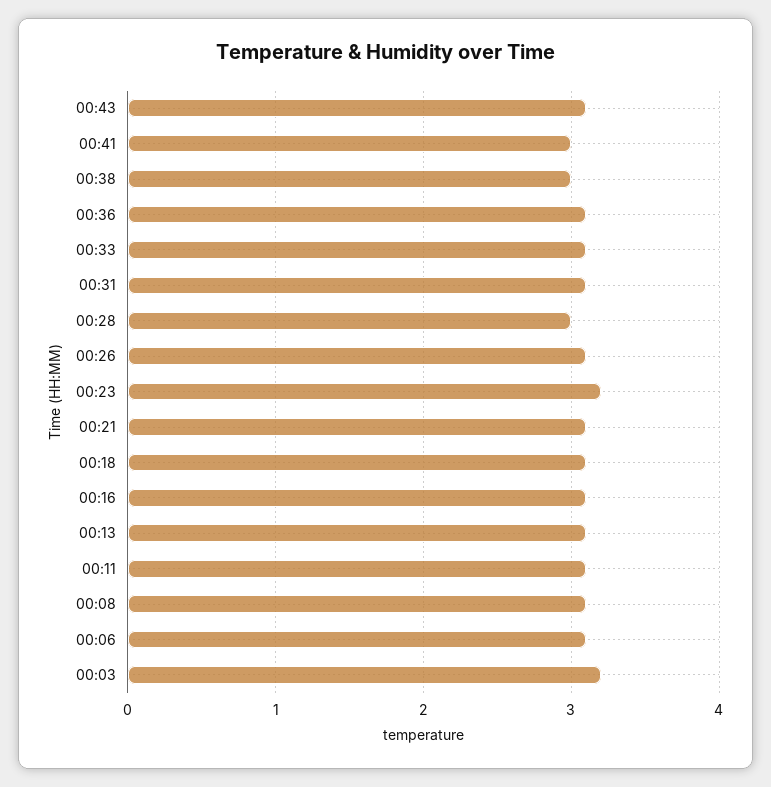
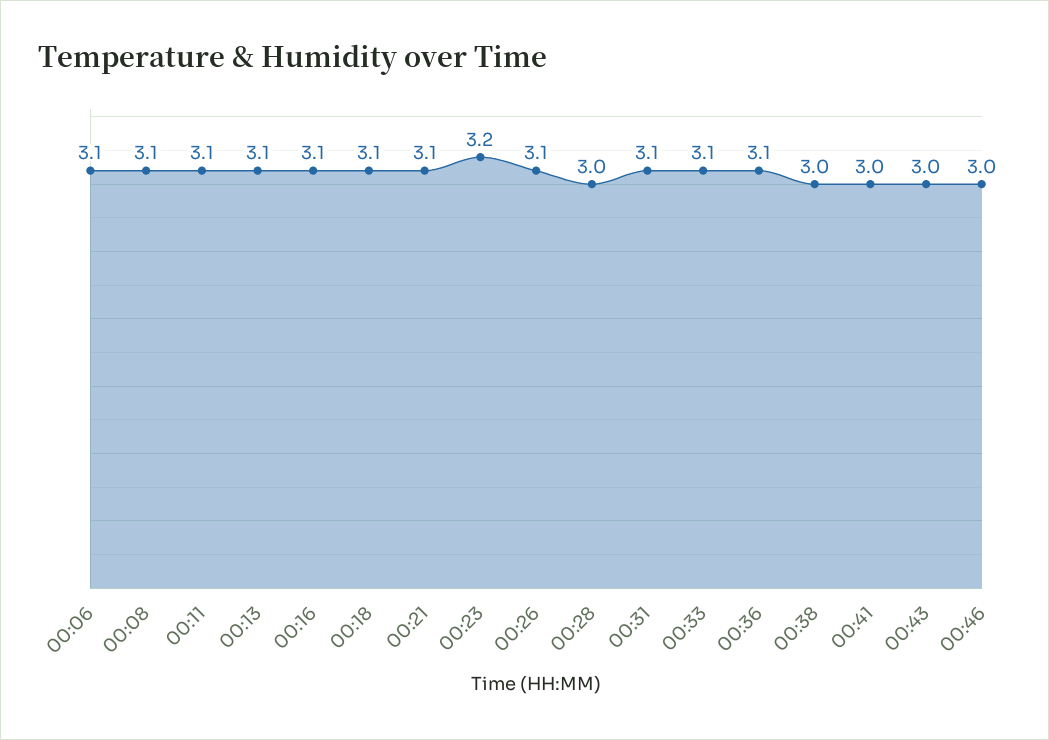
00:43: 3.1 -> 3
00:03: 3.2 -> none
00:46: none -> 3

